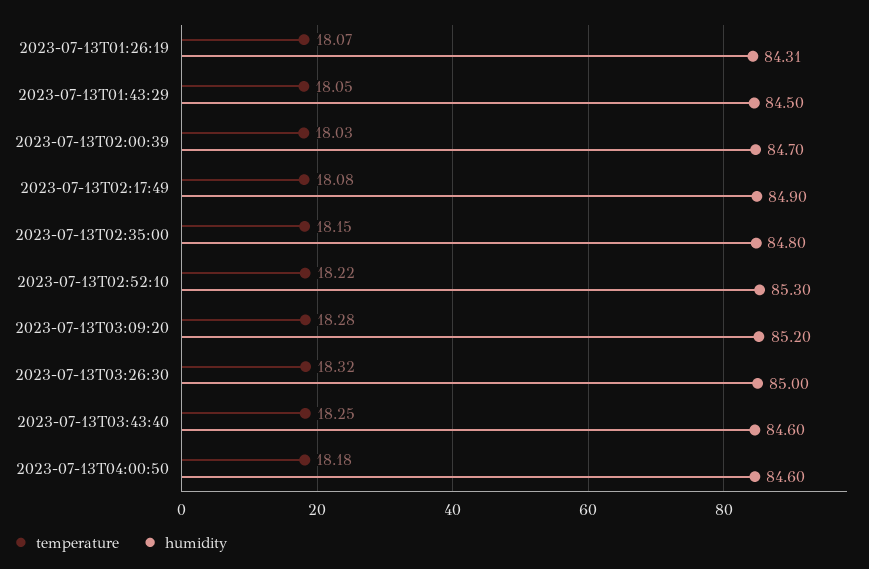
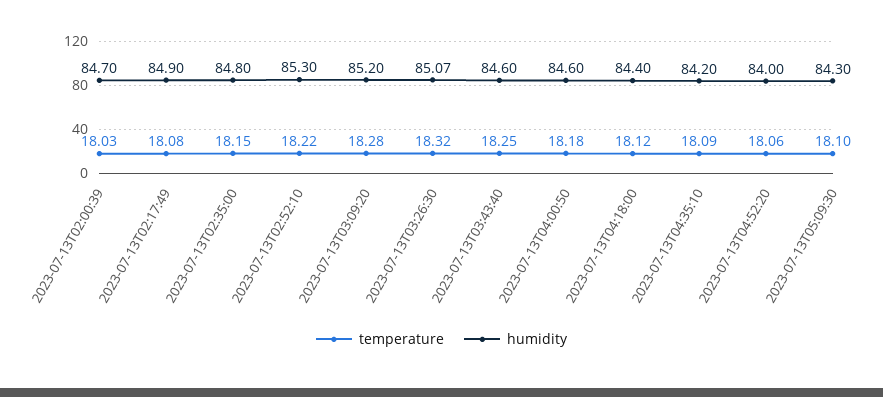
temperature, 2023-07-13T01:26:19: 18.07 -> none
humidity, 2023-07-13T01:26:19: 84.31 -> none
temperature, 2023-07-13T01:43:29: 18.05 -> none
humidity, 2023-07-13T01:43:29: 84.5 -> none
humidity, 2023-07-13T03:26:30: 85 -> 85.07
temperature, 2023-07-13T04:18:00: none -> 18.12
humidity, 2023-07-13T04:18:00: none -> 84.4
temperature, 2023-07-13T04:35:10: none -> 18.09
humidity, 2023-07-13T04:35:10: none -> 84.2
temperature, 2023-07-13T04:52:20: none -> 18.06
humidity, 2023-07-13T04:52:20: none -> 84
temperature, 2023-07-13T05:09:30: none -> 18.1
humidity, 2023-07-13T05:09:30: none -> 84.3

